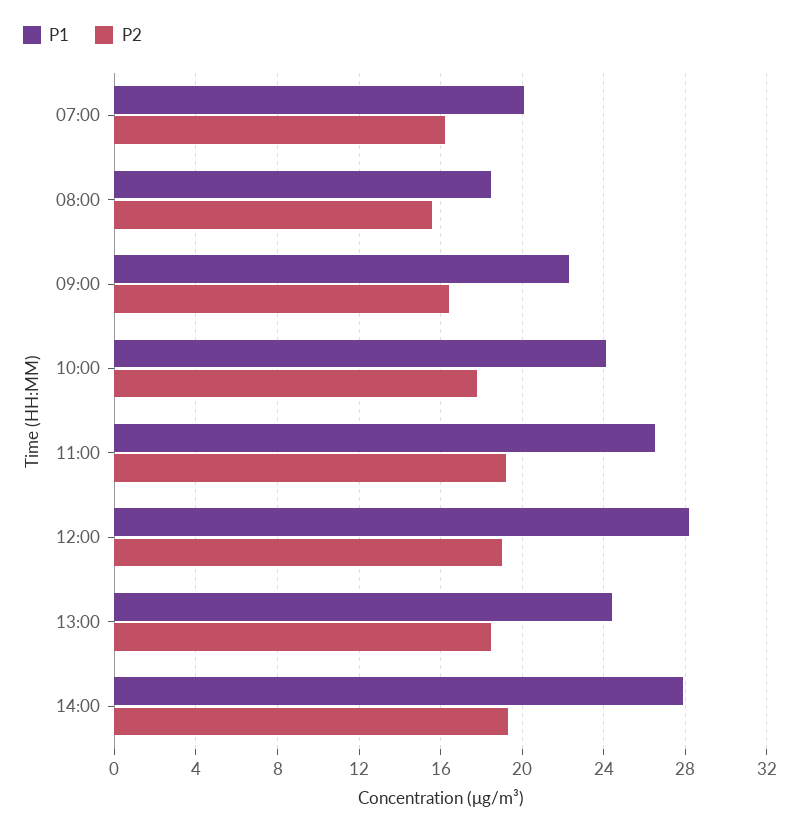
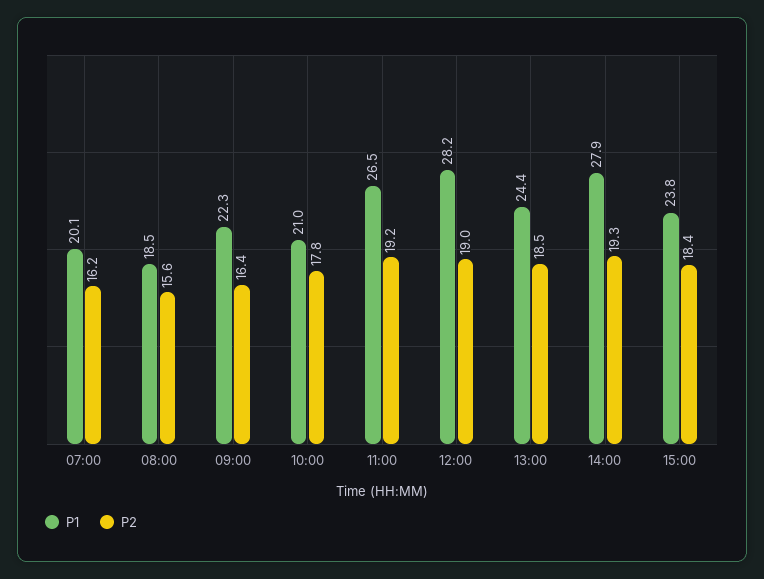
P1, 10:00: 24 -> 21
P1, 15:00: none -> 23.8
P2, 15:00: none -> 18.4

